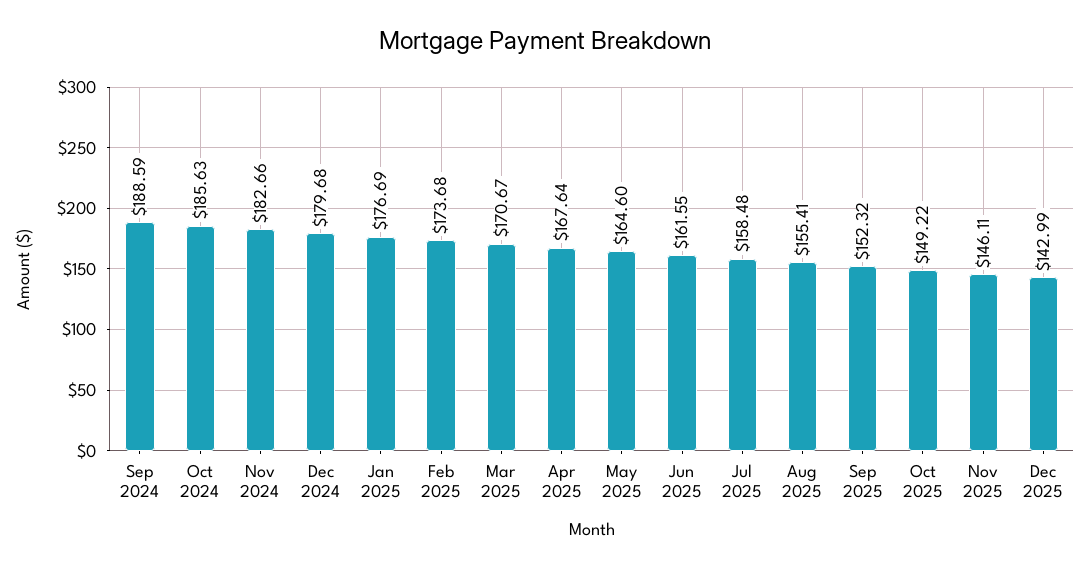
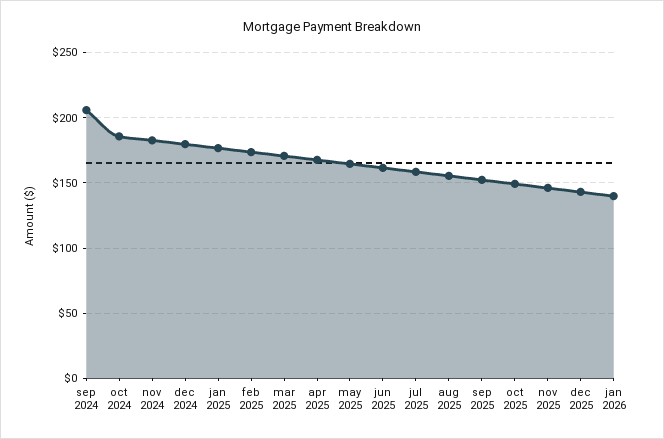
Sep 2024: 188.59 -> 205
jan 2026: none -> 140

